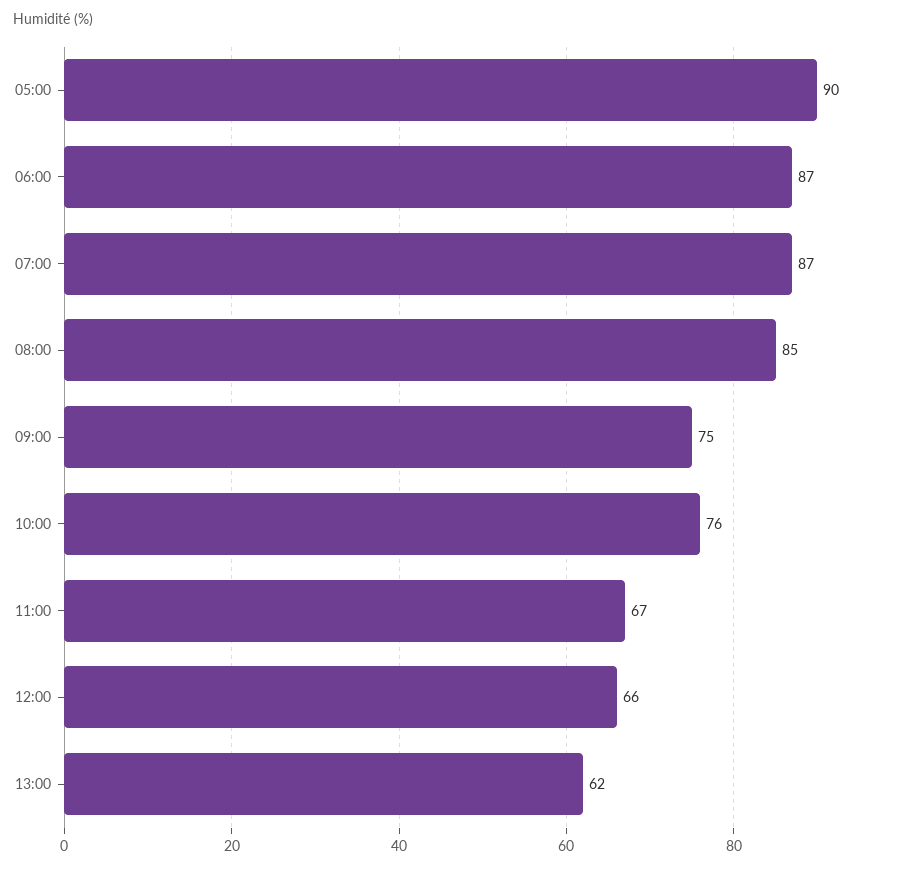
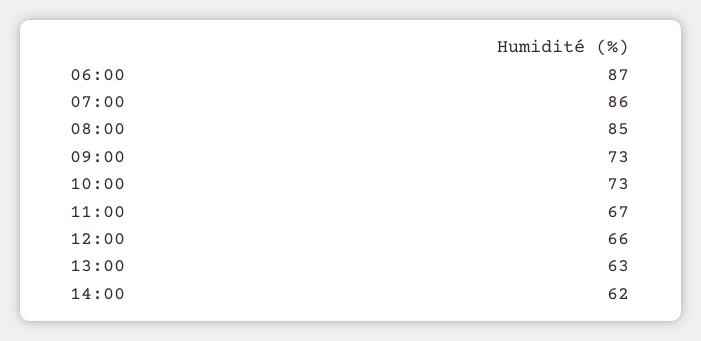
05:00: 90 -> none
07:00: 87 -> 86
09:00: 75 -> 73
10:00: 76 -> 73
13:00: 62 -> 63
14:00: none -> 62

